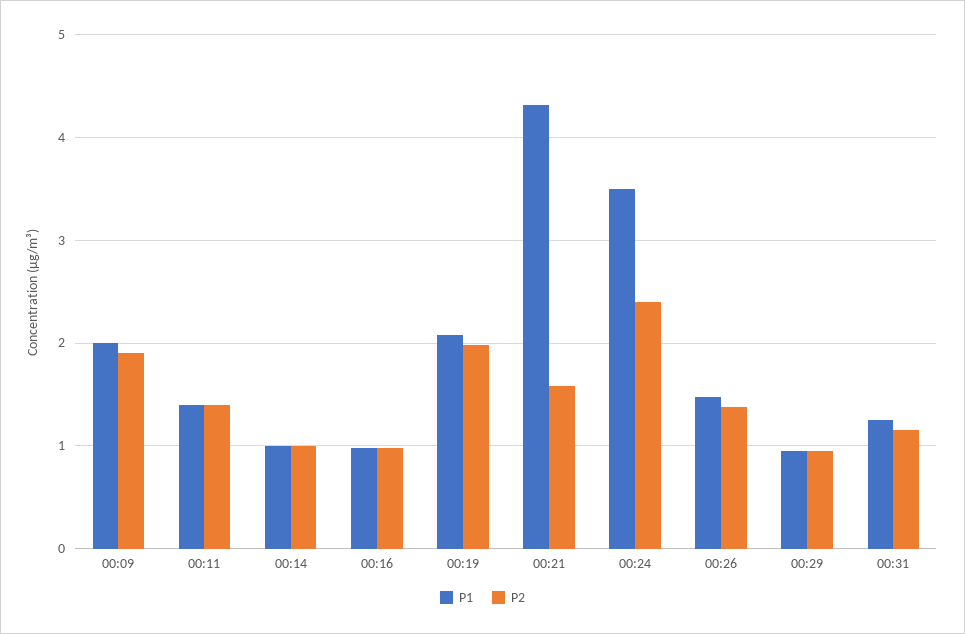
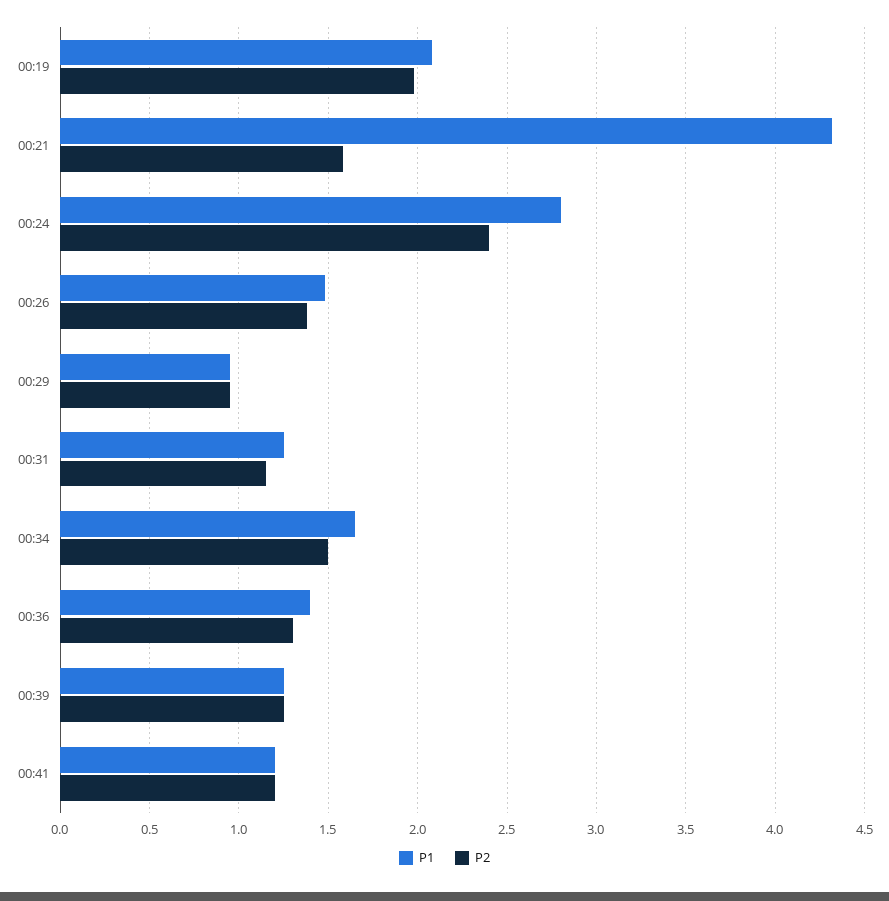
P1, 00:09: 2 -> none
P2, 00:09: 1.9 -> none
P1, 00:11: 1.4 -> none
P2, 00:11: 1.4 -> none
P1, 00:14: 1 -> none
P2, 00:14: 1 -> none
P1, 00:16: 1 -> none
P2, 00:16: 1 -> none
P1, 00:24: 3.5 -> 2.8
P1, 00:34: none -> 1.65
P2, 00:34: none -> 1.5
P1, 00:36: none -> 1.4
P2, 00:36: none -> 1.3
P1, 00:39: none -> 1.25
P2, 00:39: none -> 1.25
P1, 00:41: none -> 1.2
P2, 00:41: none -> 1.2

